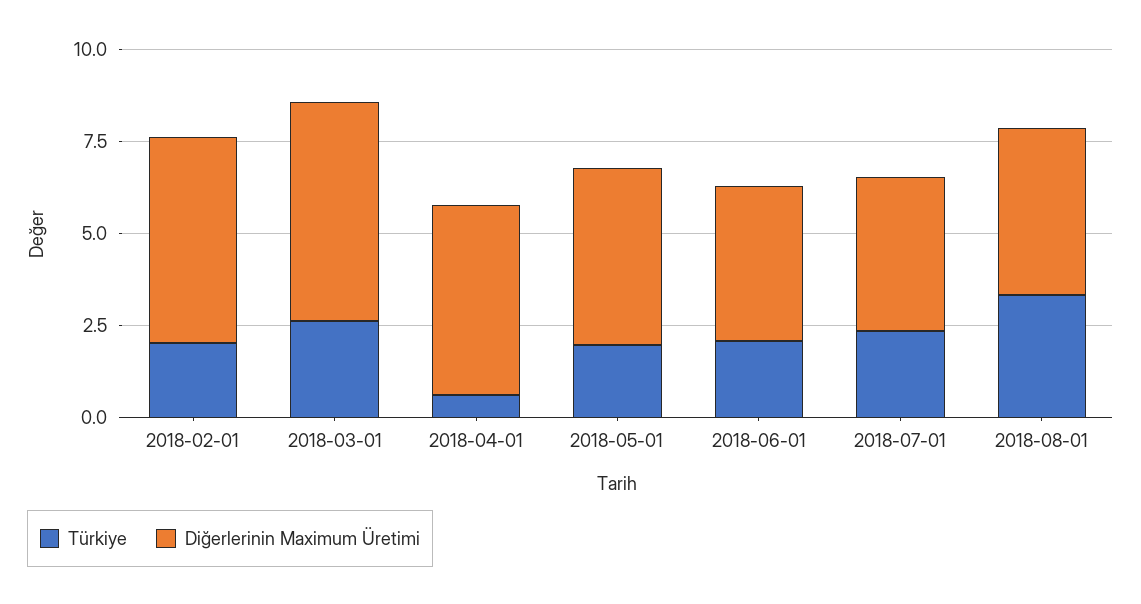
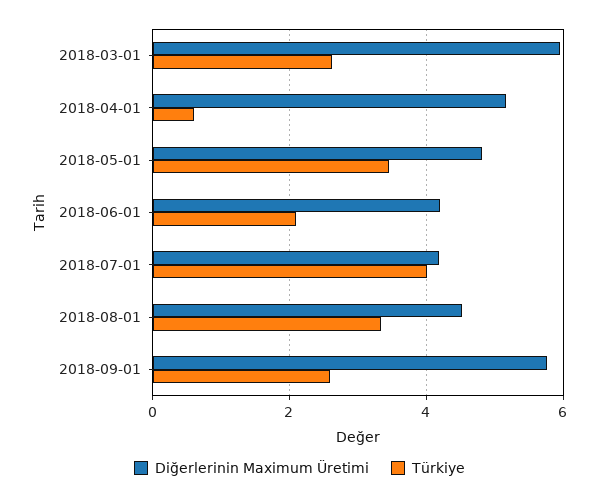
Türkiye, 2018-02-01: 2 -> none
Diğerlerinin Maximum Üretimi, 2018-02-01: 5.5 -> none
Türkiye, 2018-05-01: 2 -> 3.4
Türkiye, 2018-07-01: 2.5 -> 4
Diğerlerinin Maximum Üretimi, 2018-09-01: none -> 5.8
Türkiye, 2018-09-01: none -> 2.6

